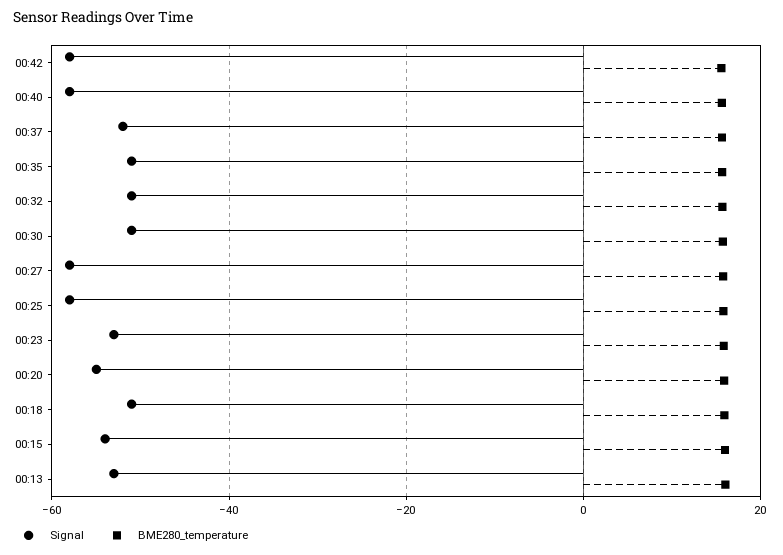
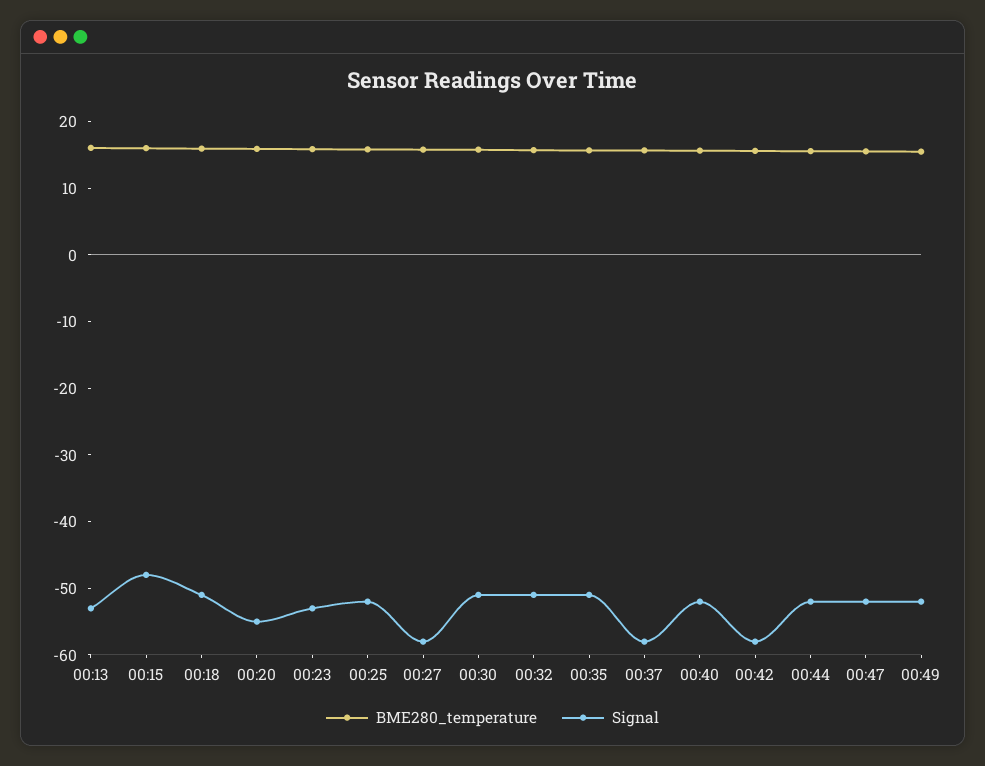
Signal, 00:40: -58 -> -52
Signal, 00:37: -52 -> -58
Signal, 00:25: -58 -> -52
Signal, 00:15: -54 -> -48
BME280_temperature, 00:44: none -> 16
Signal, 00:44: none -> -52
BME280_temperature, 00:47: none -> 16
Signal, 00:47: none -> -52
BME280_temperature, 00:49: none -> 16
Signal, 00:49: none -> -52

